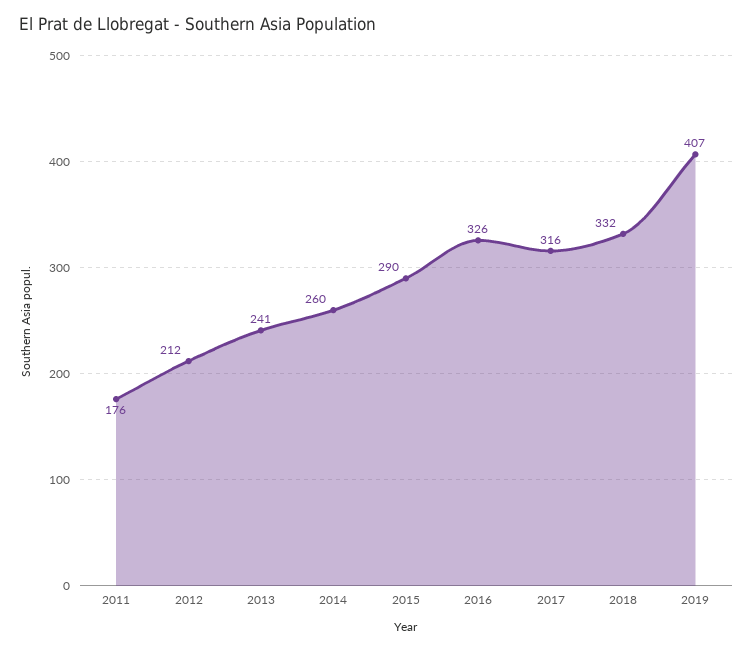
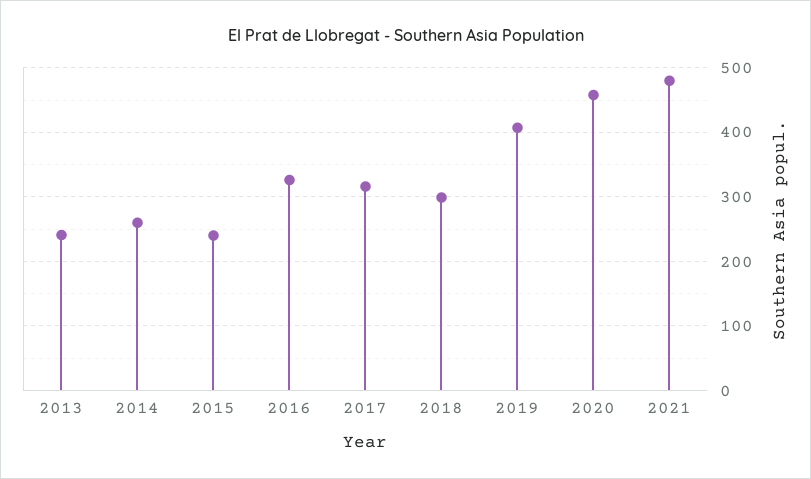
2011: 176 -> none
2012: 212 -> none
2015: 290 -> 240
2018: 332 -> 300
2020: none -> 460
2021: none -> 480

